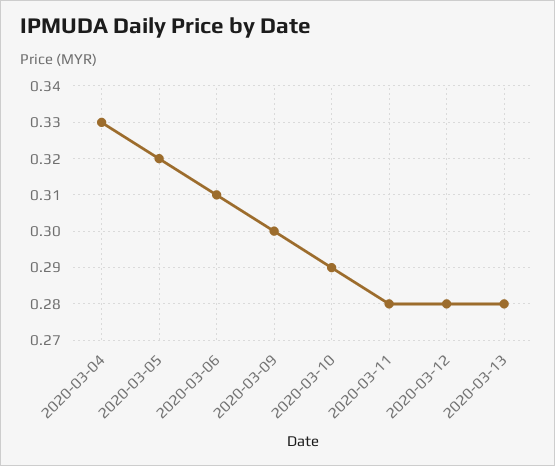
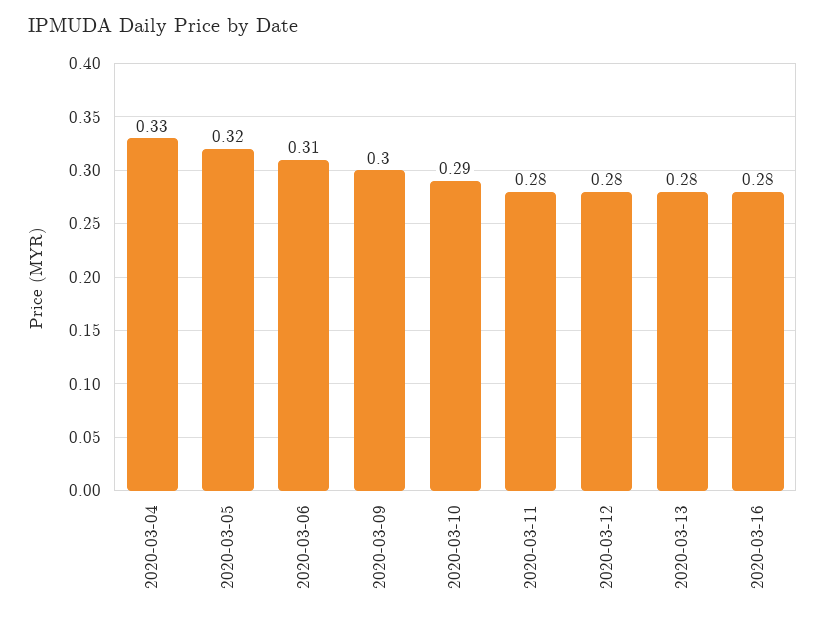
2020-03-16: none -> 0.28

